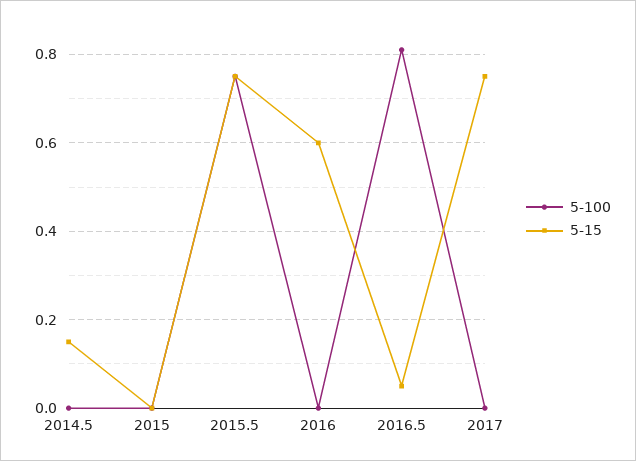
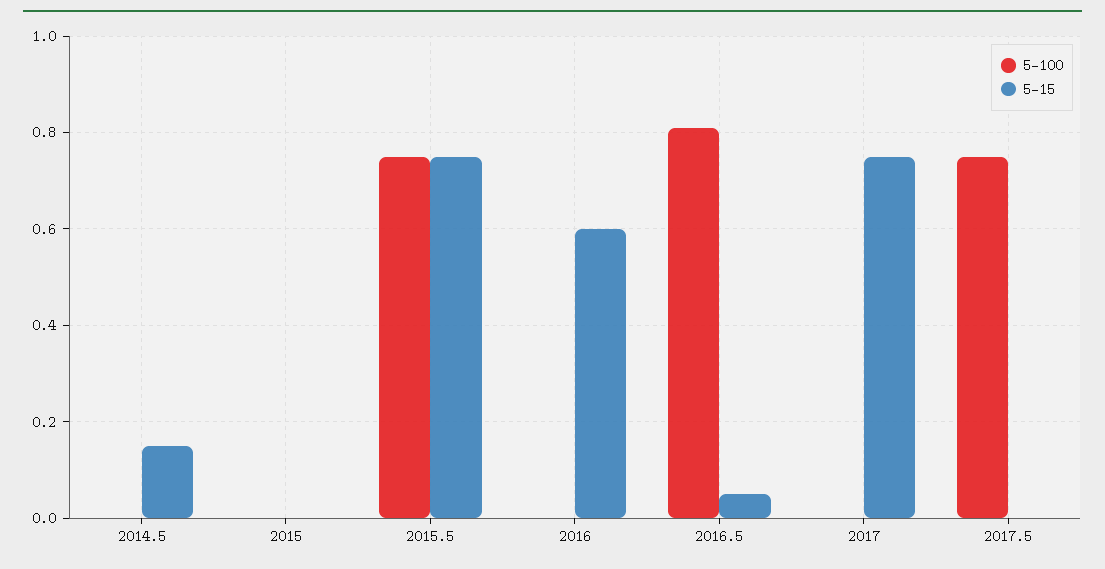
5-100, 2017.5: none -> 0.75
5-15, 2017.5: none -> 0

